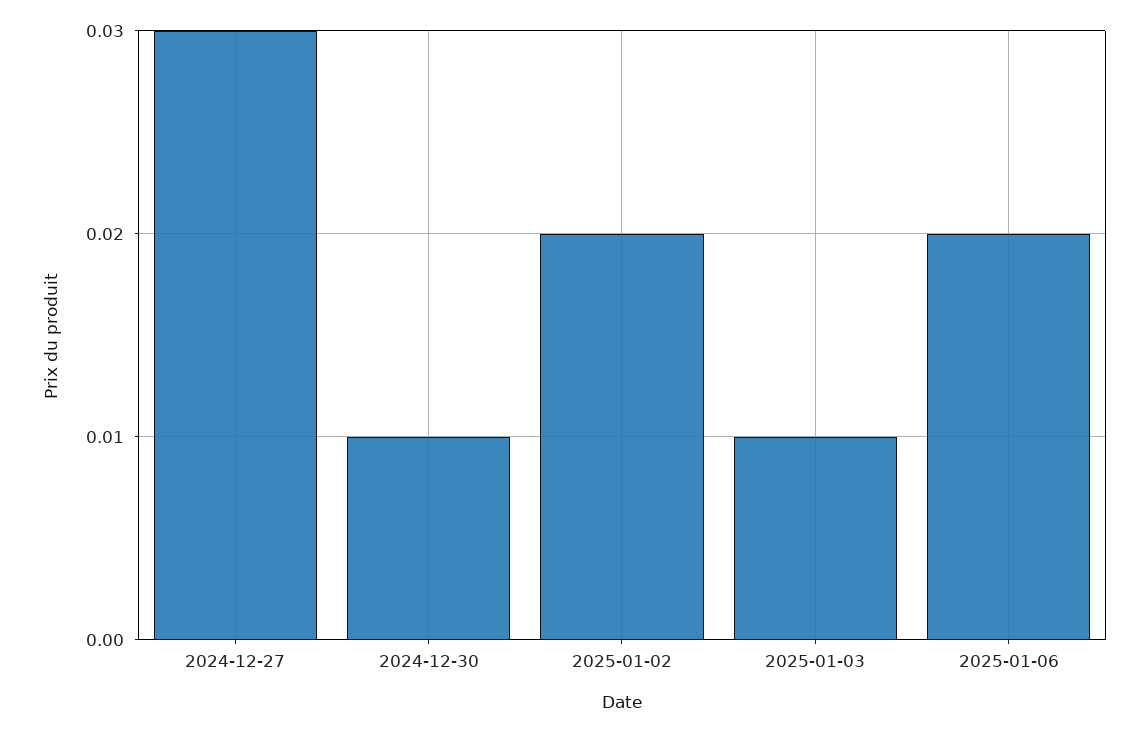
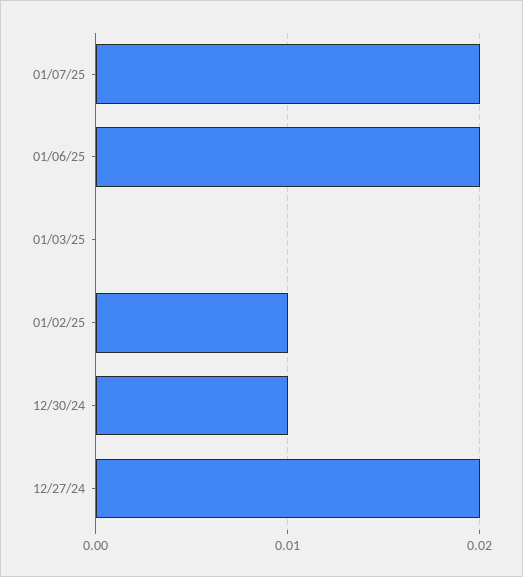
2024-12-27: 0.03 -> 0.02
2025-01-02: 0.02 -> 0.01
2025-01-03: 0.01 -> 0
01/07/25: none -> 0.02

